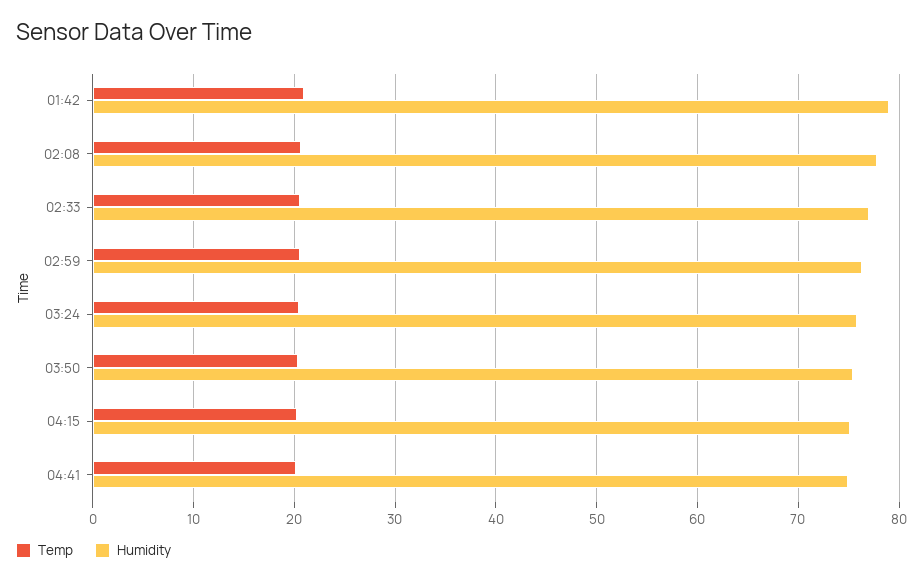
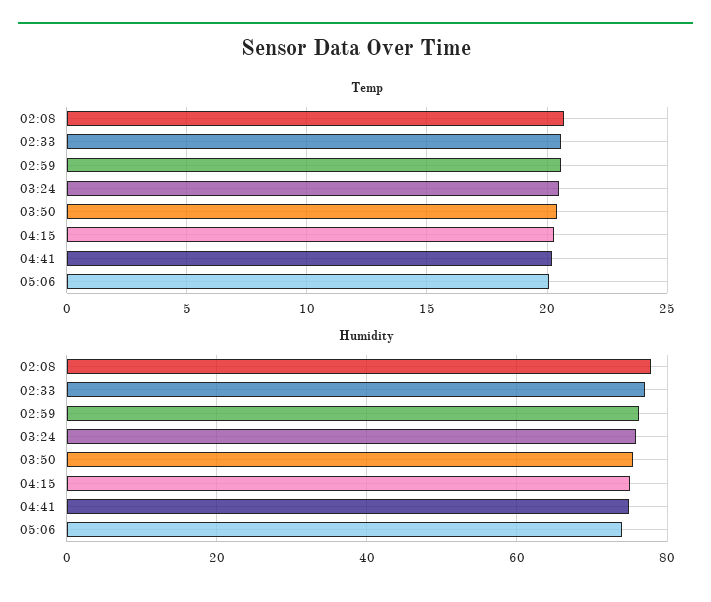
Temp, 01:42: 21 -> none
Humidity, 01:42: 79 -> none
Temp, 05:06: none -> 20
Humidity, 05:06: none -> 74

